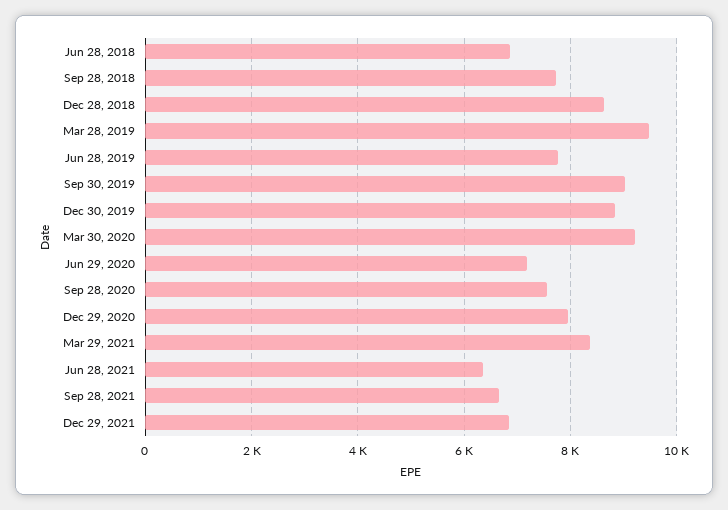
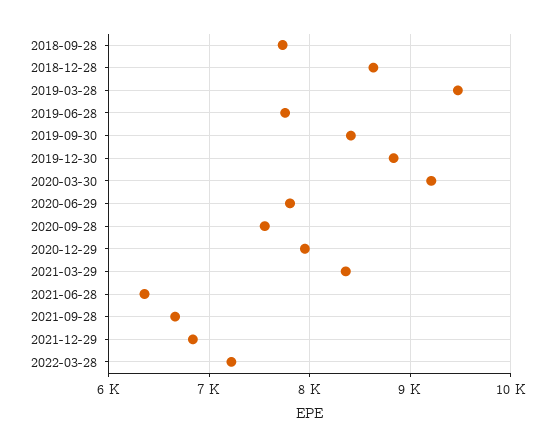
Jun 28, 2018: 6800 -> none
Sep 30, 2019: 9000 -> 8400
Jun 29, 2020: 7200 -> 7800
2022-03-28: none -> 7200

